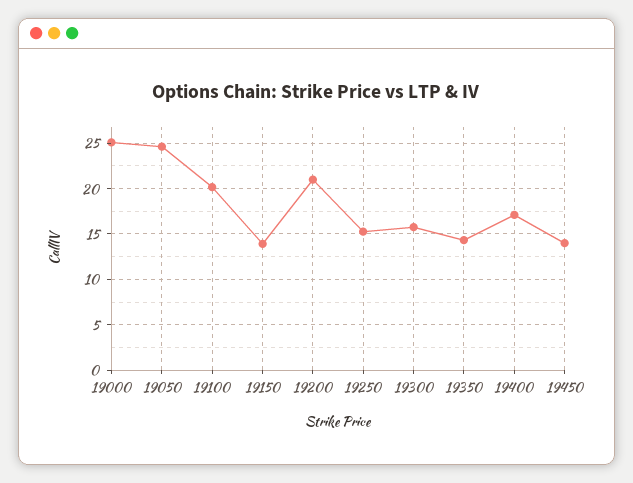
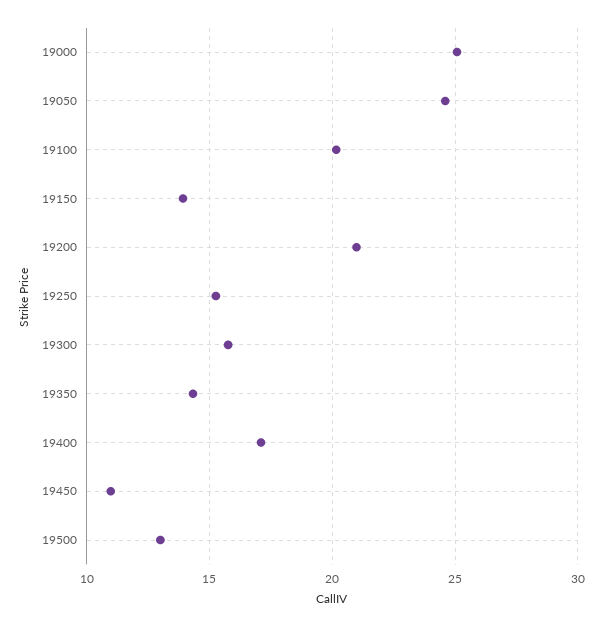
19450: 14 -> 11
19500: none -> 13

